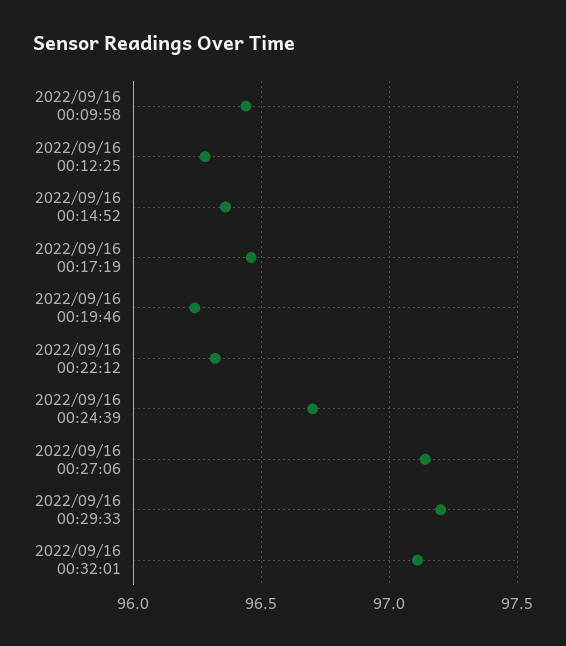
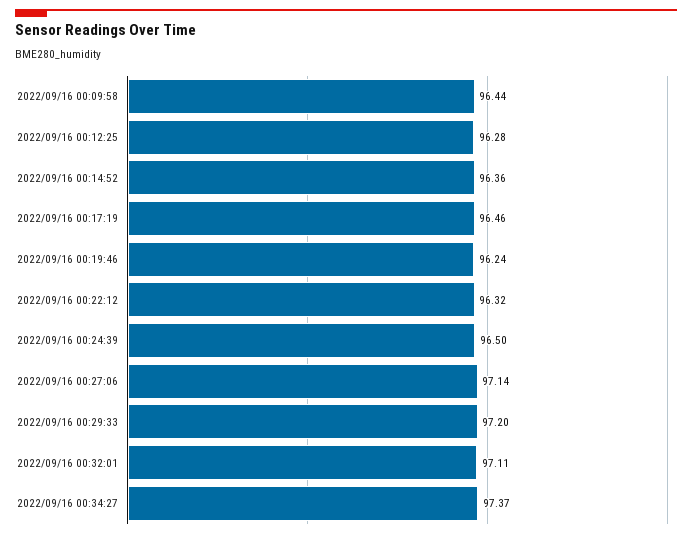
2022/09/16 00:24:39: 96.7 -> 96.5
2022/09/16 00:34:27: none -> 97.37

